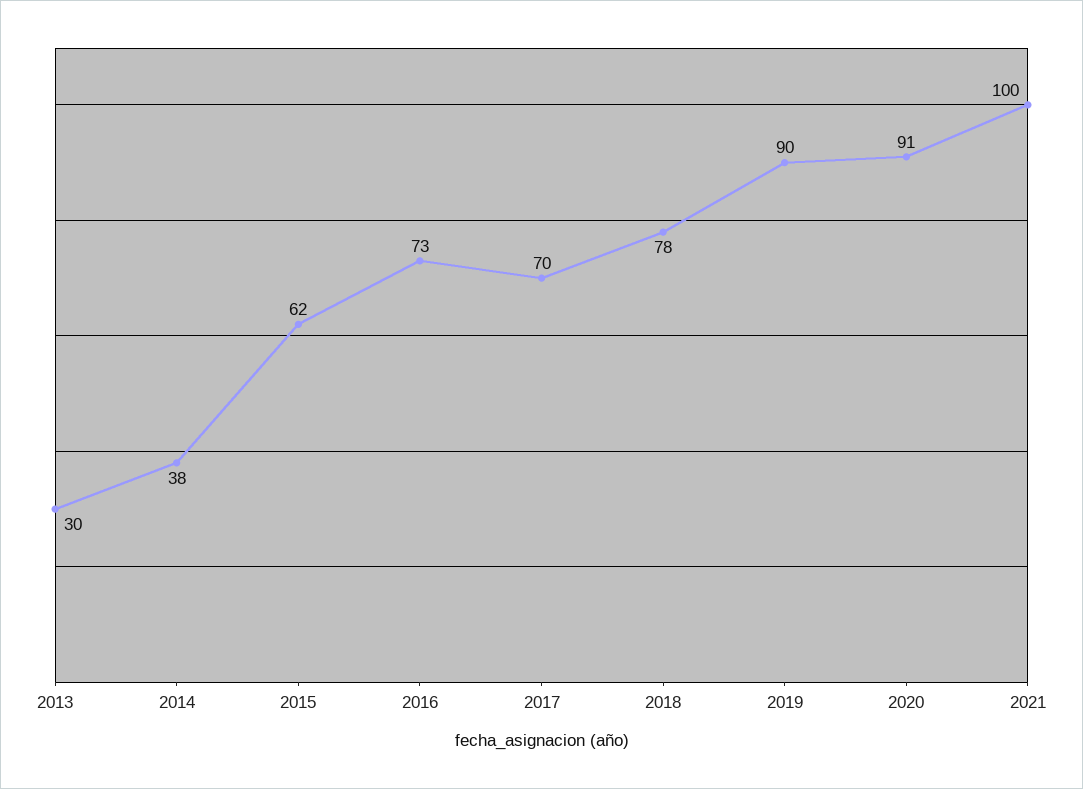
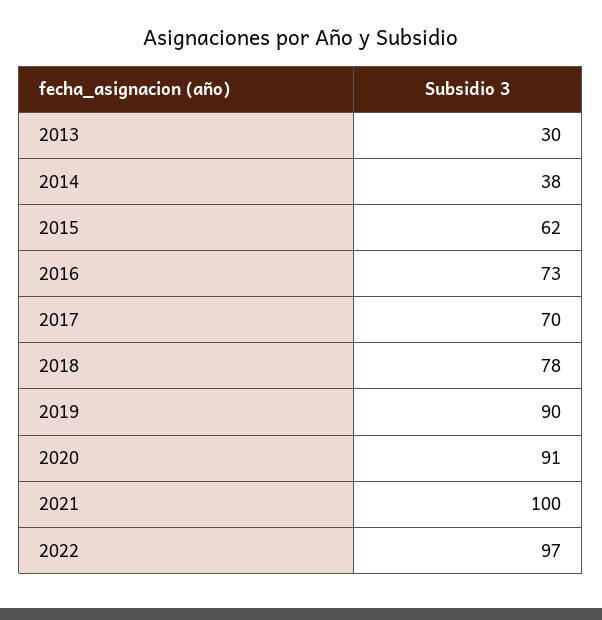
2022: none -> 97

